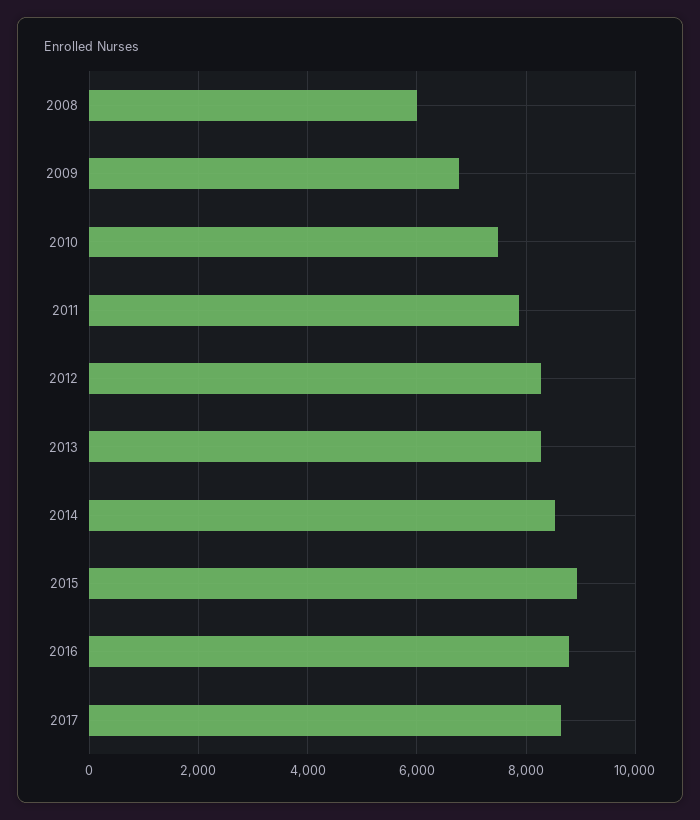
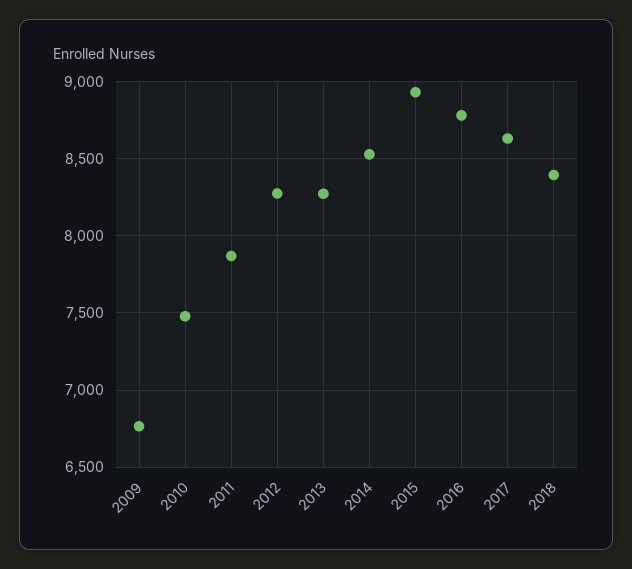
2008: 6000 -> none
2018: none -> 8400

